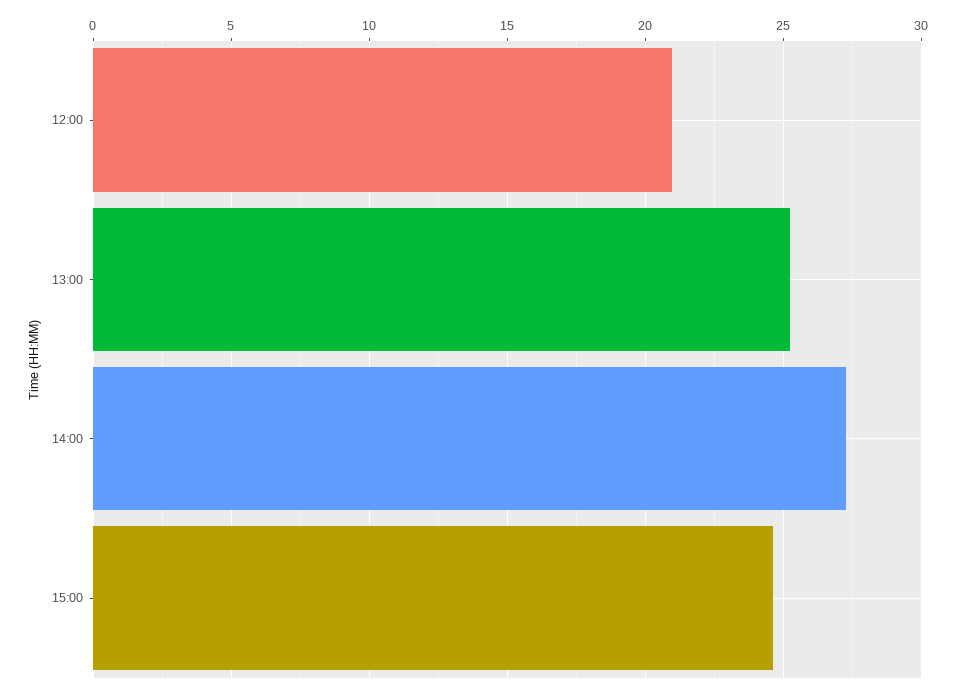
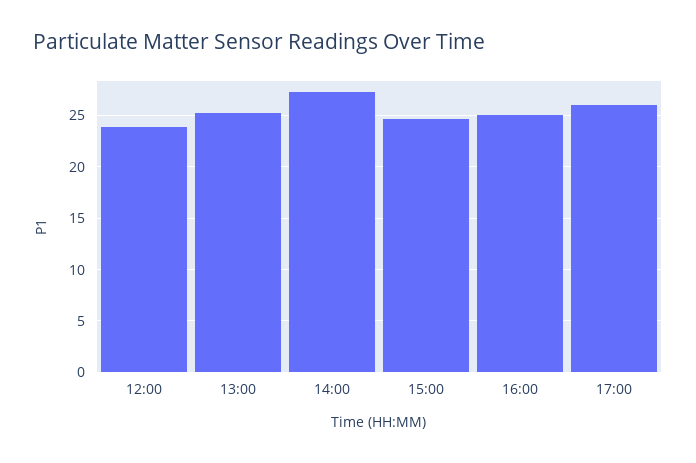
12:00: 21 -> 24
16:00: none -> 25
17:00: none -> 26

